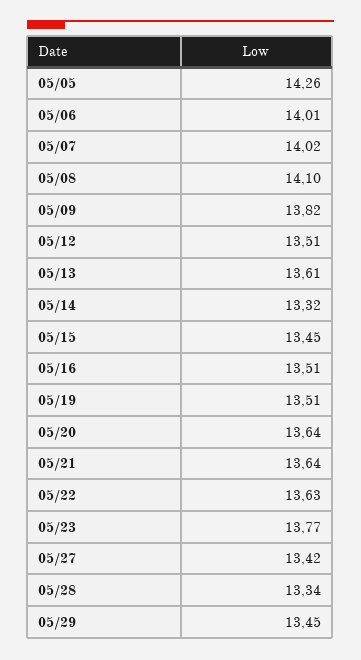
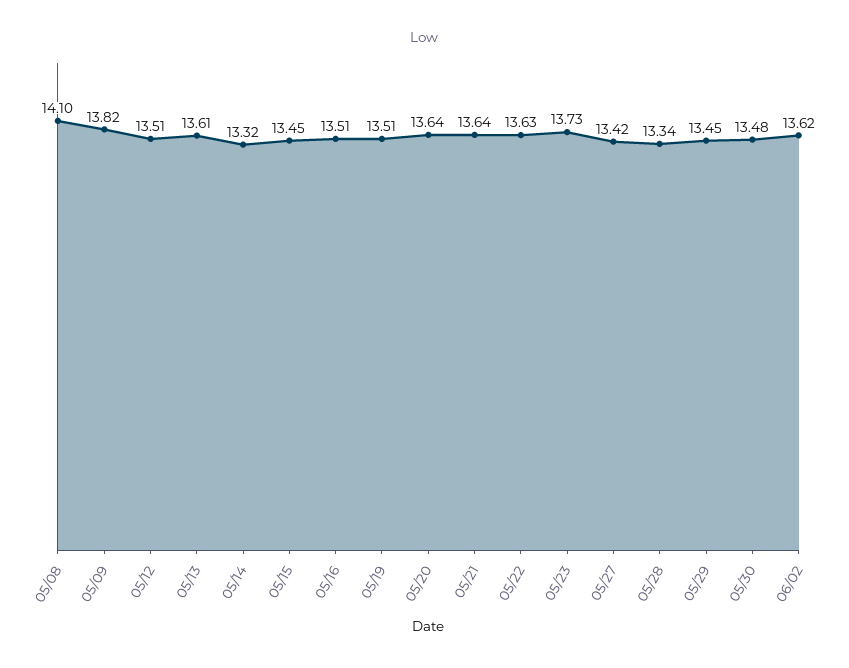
05/05: 14.26 -> none
05/06: 14.01 -> none
05/07: 14.02 -> none
05/23: 13.77 -> 13.73
05/30: none -> 13.48
06/02: none -> 13.62

